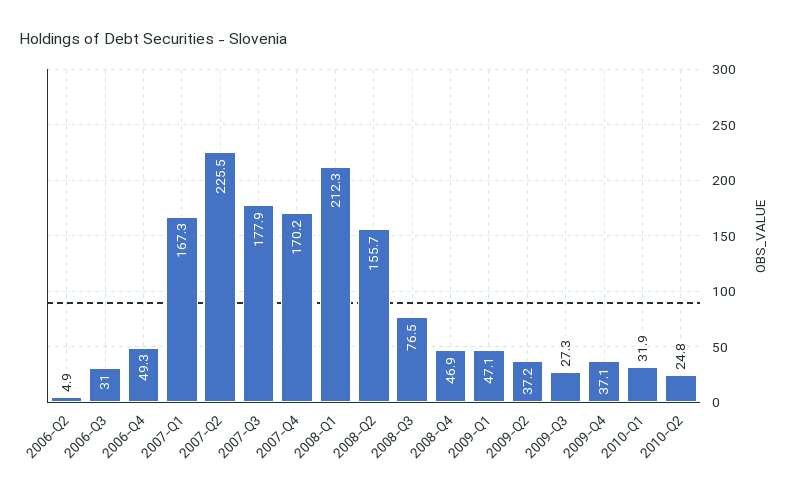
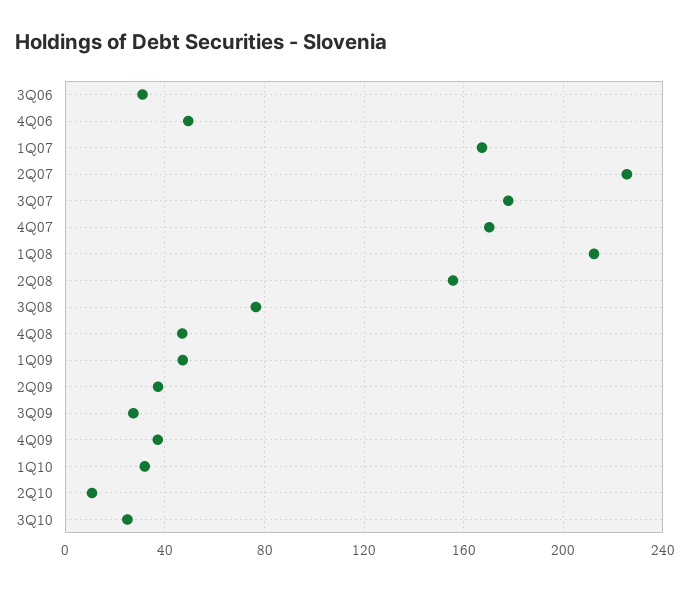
2006-Q2: 4.9 -> none
2010-Q2: 24.8 -> 10
3Q10: none -> 25

